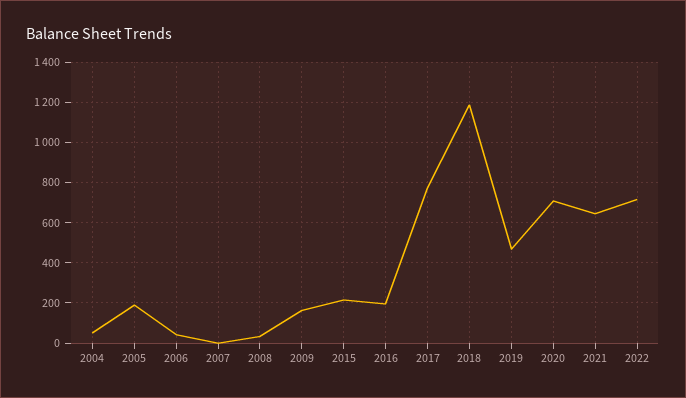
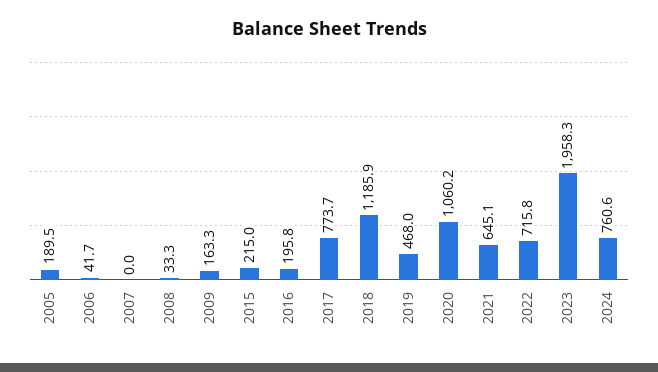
2004: 50 -> none
2020: 700 -> 1060.2
2023: none -> 1958.3
2024: none -> 760.6

